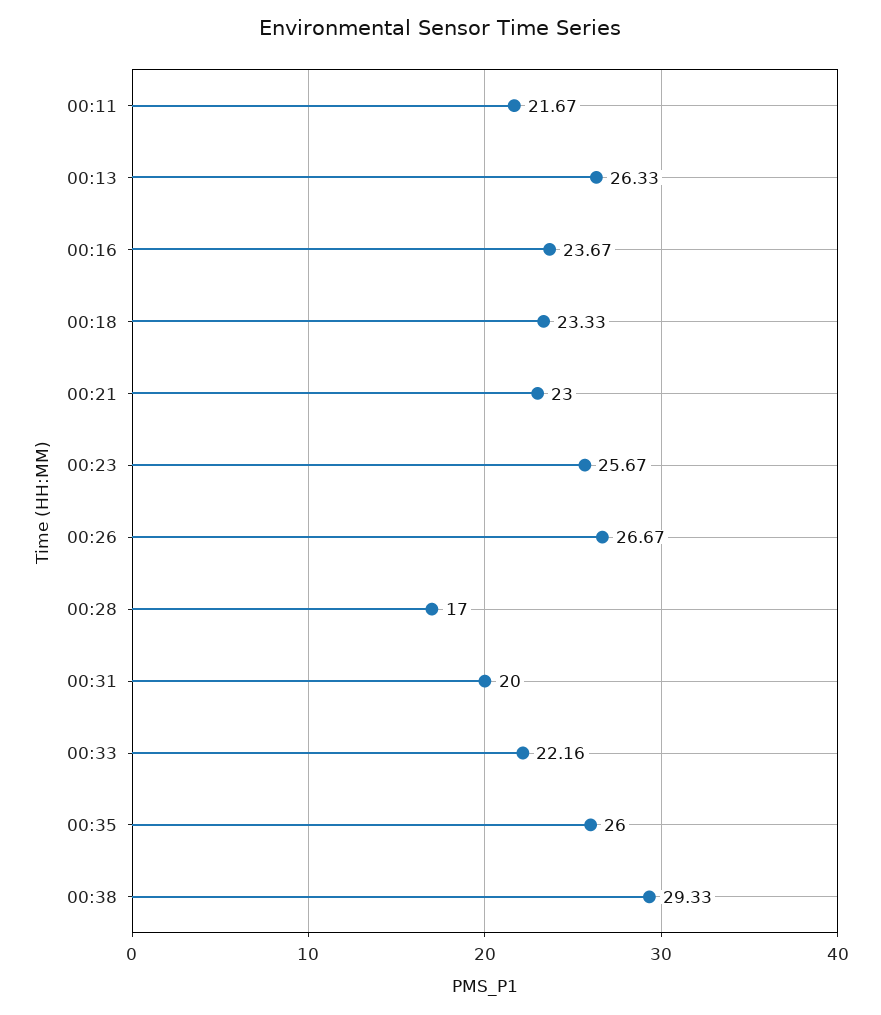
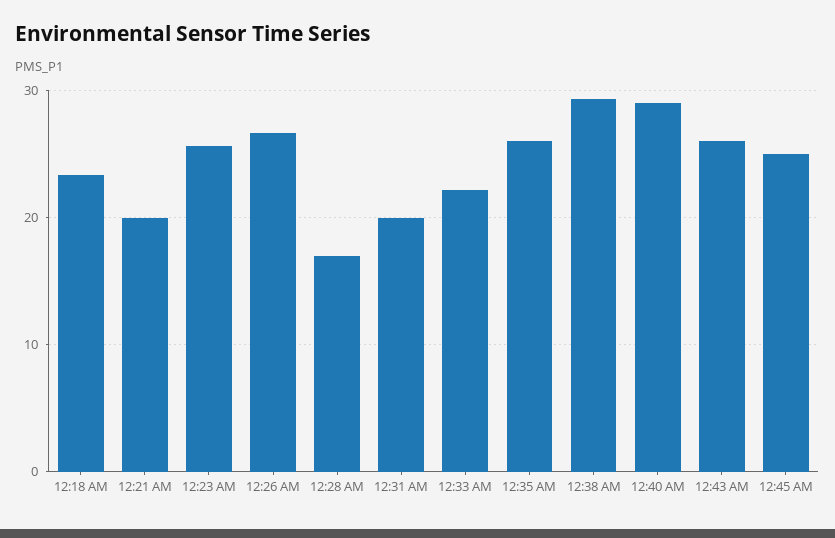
00:11: 21.67 -> none
00:13: 26.33 -> none
00:16: 23.67 -> none
00:21: 23 -> 20
12:40 AM: none -> 29
12:43 AM: none -> 26
12:45 AM: none -> 25

